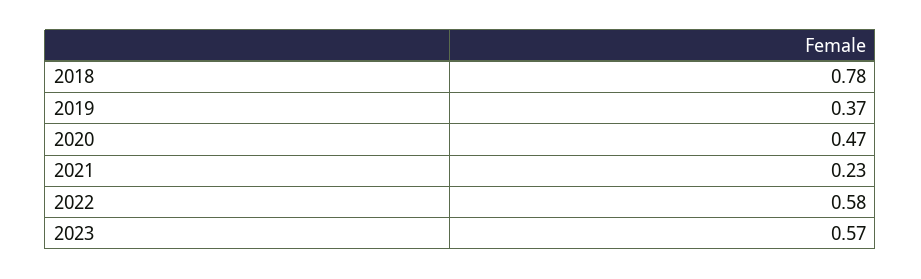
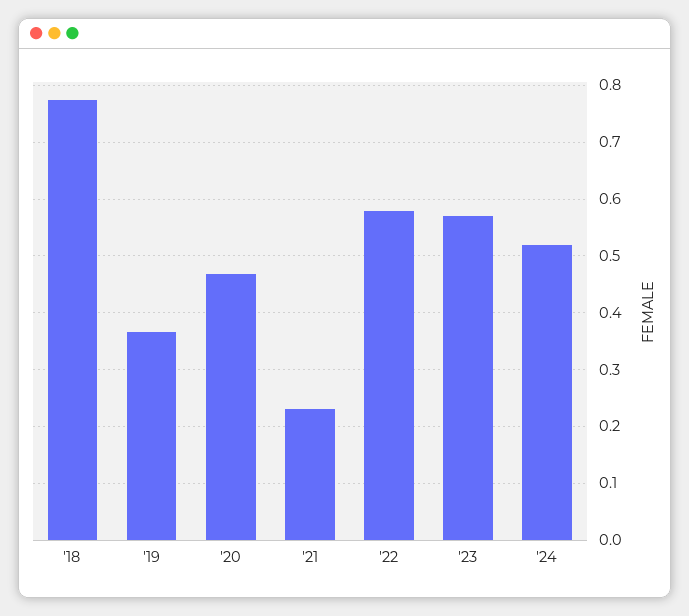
'24: none -> 0.52

